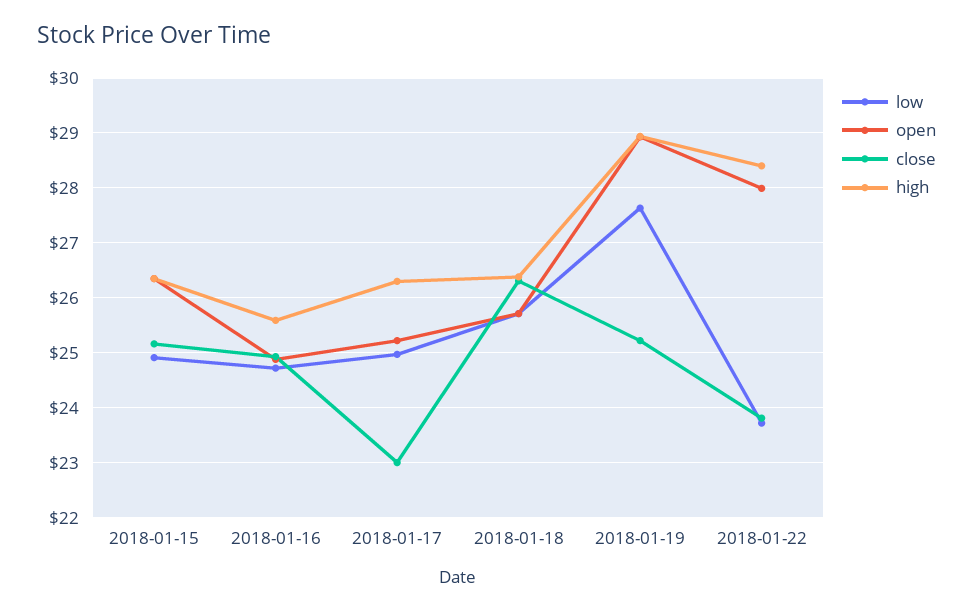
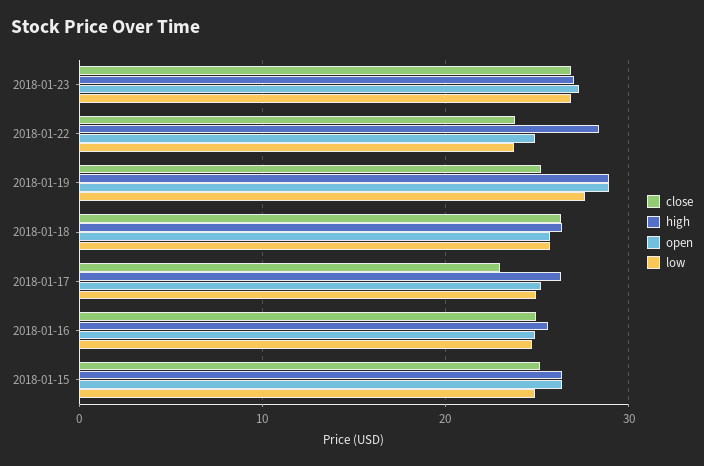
open, 2018-01-22: 28 -> 25
close, 2018-01-23: none -> 27
high, 2018-01-23: none -> 27
open, 2018-01-23: none -> 27
low, 2018-01-23: none -> 27

